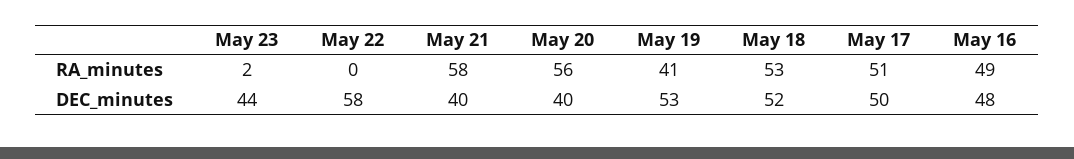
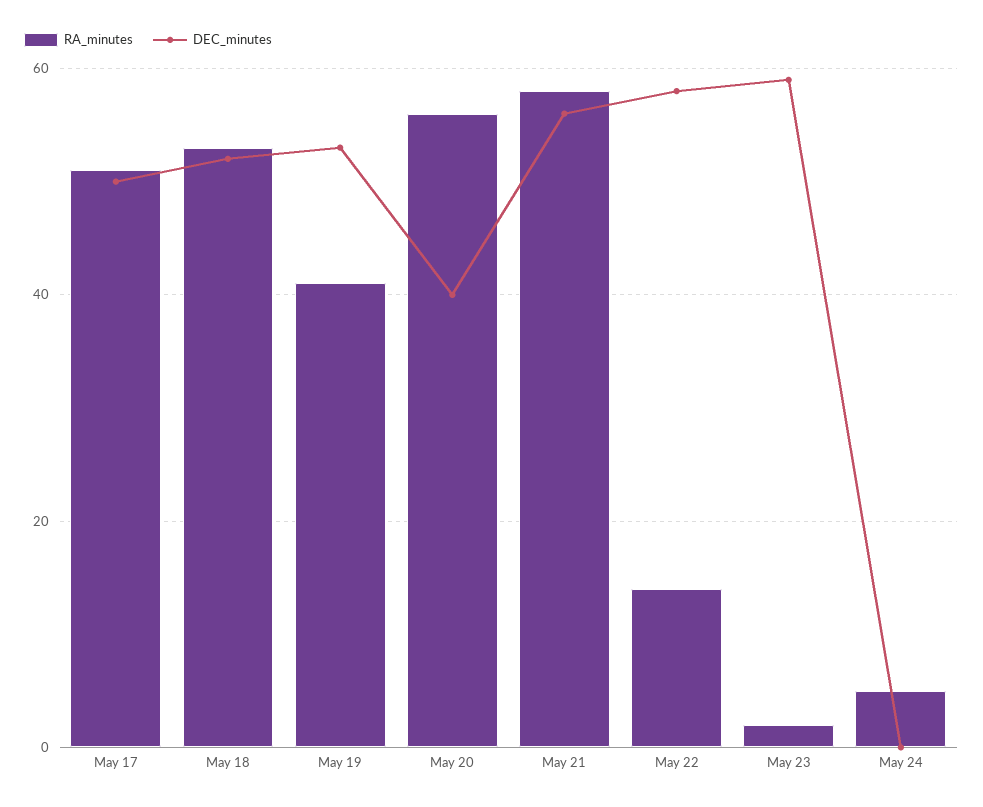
RA_minutes, May 22: 0 -> 15
RA_minutes, May 16: 49 -> none
DEC_minutes, May 23: 44 -> 60
DEC_minutes, May 21: 40 -> 55
DEC_minutes, May 16: 48 -> none
RA_minutes, May 24: none -> 5
DEC_minutes, May 24: none -> 0

